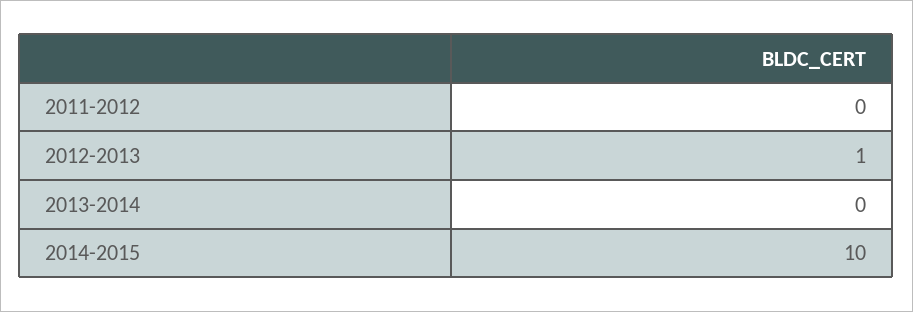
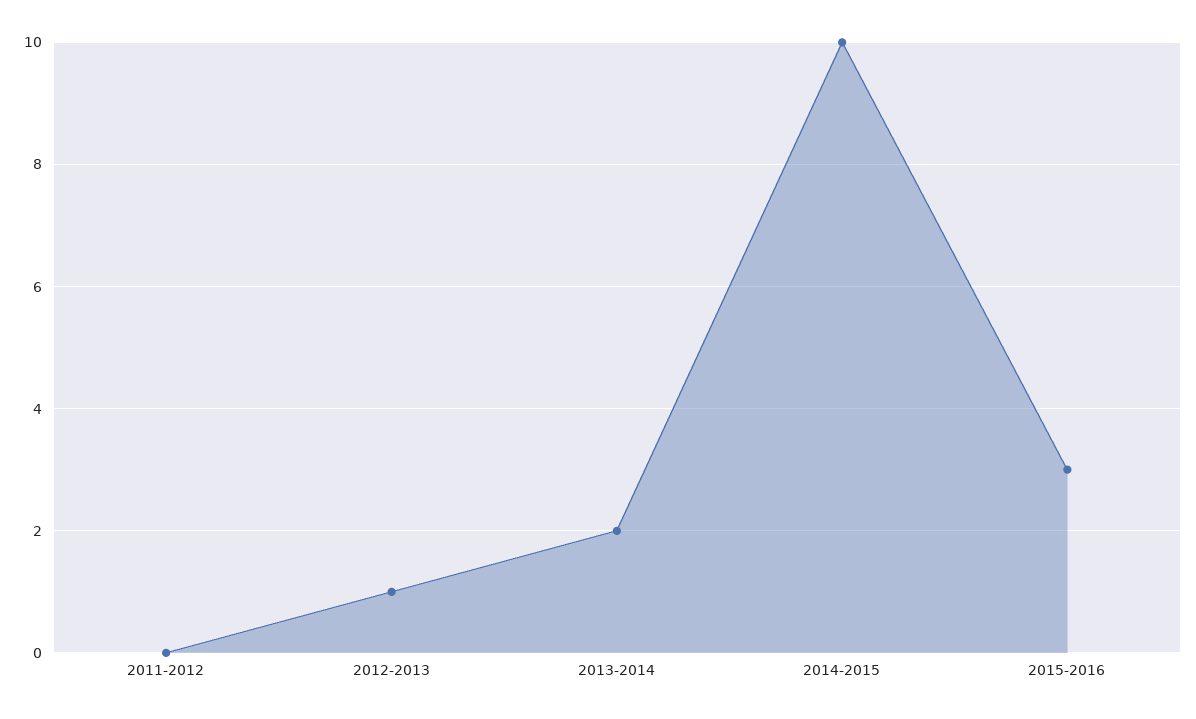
2013-2014: 0 -> 2
2015-2016: none -> 3

